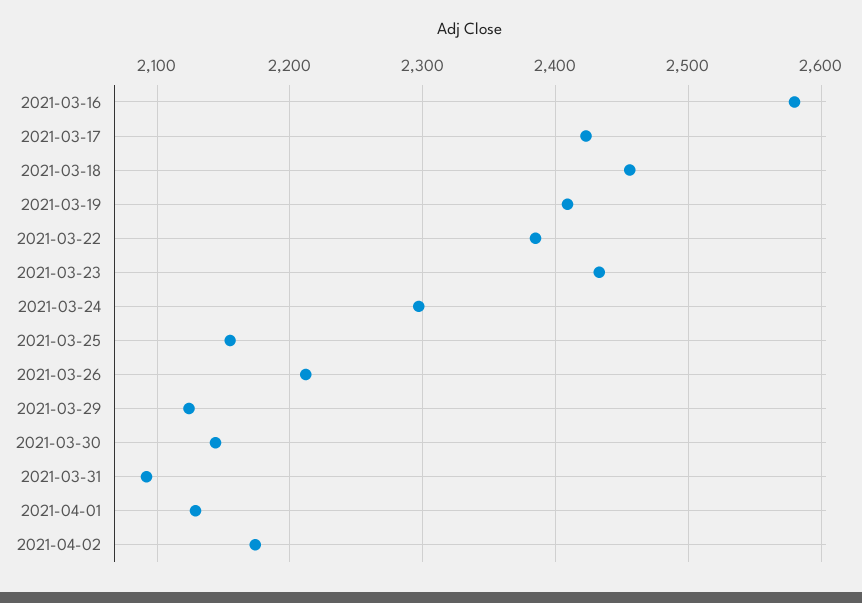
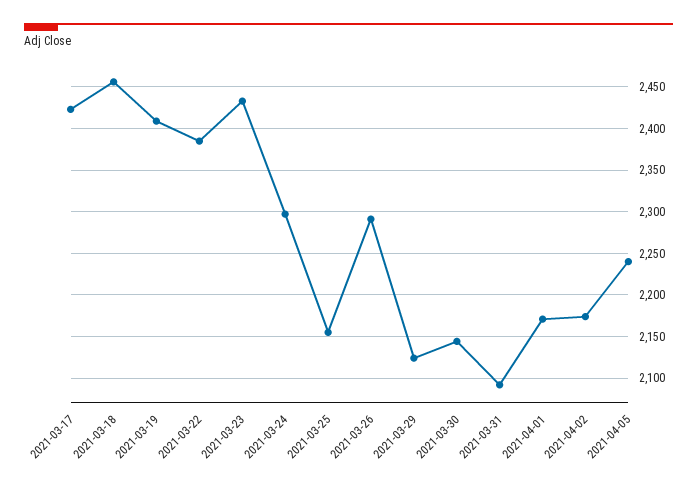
2021-03-16: 2580 -> none
2021-03-26: 2210 -> 2290
2021-04-01: 2130 -> 2170
2021-04-05: none -> 2240

